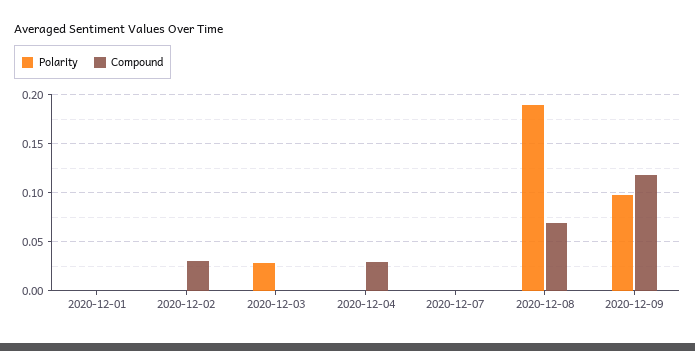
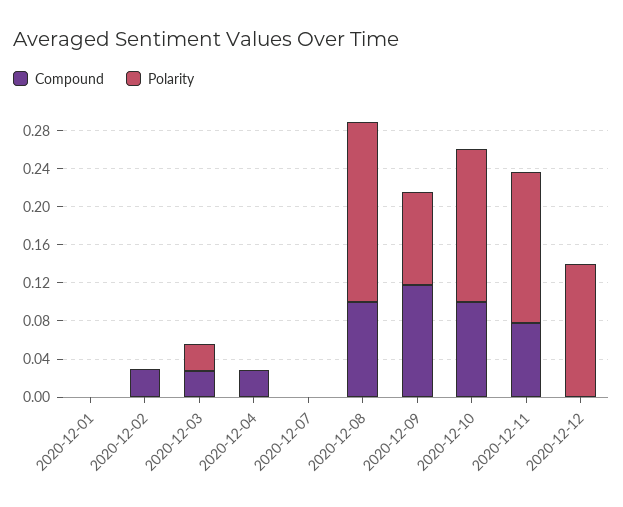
Compound, 2020-12-03: 0 -> 0.03
Compound, 2020-12-08: 0.07 -> 0.1
Compound, 2020-12-10: none -> 0.1
Polarity, 2020-12-10: none -> 0.16
Compound, 2020-12-11: none -> 0.08
Polarity, 2020-12-11: none -> 0.16
Compound, 2020-12-12: none -> 0
Polarity, 2020-12-12: none -> 0.14

